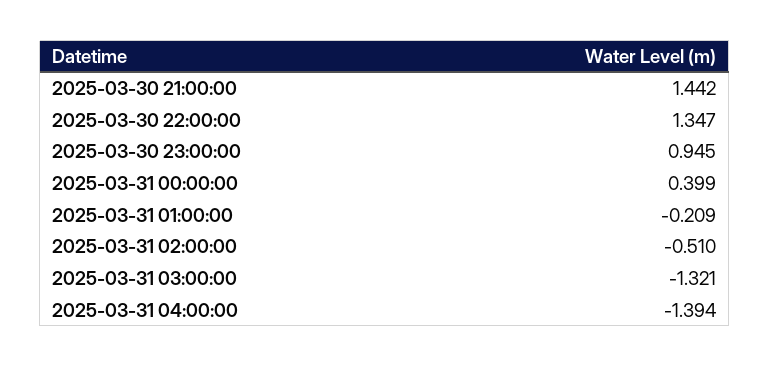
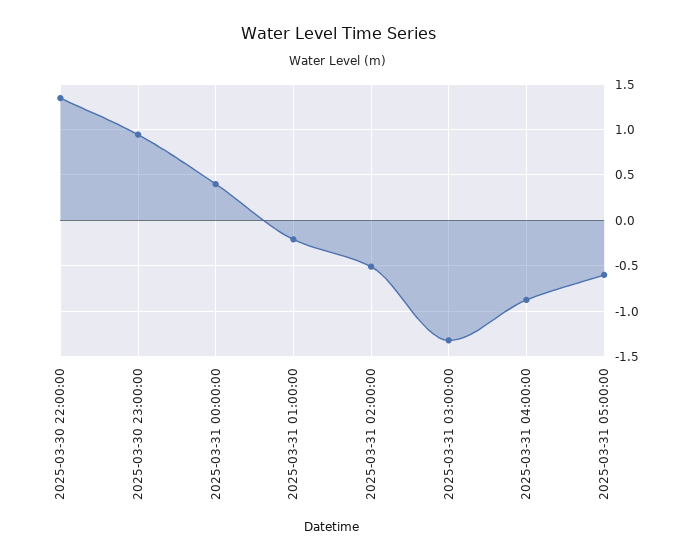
2025-03-30 21:00:00: 1.442 -> none
2025-03-31 04:00:00: -1.394 -> -0.9
2025-03-31 05:00:00: none -> -0.6

